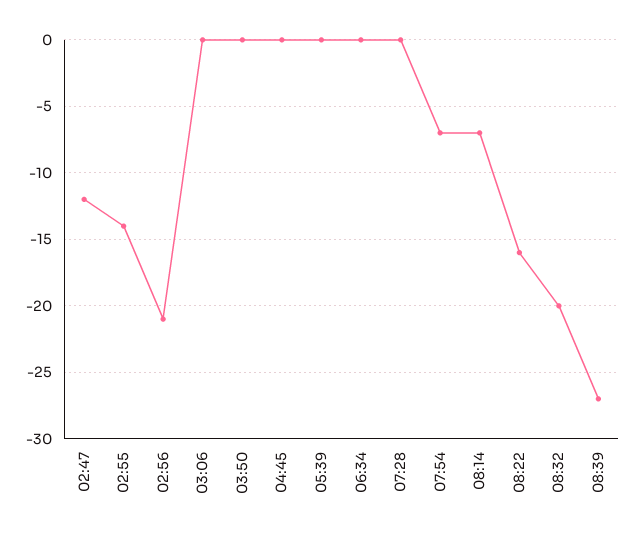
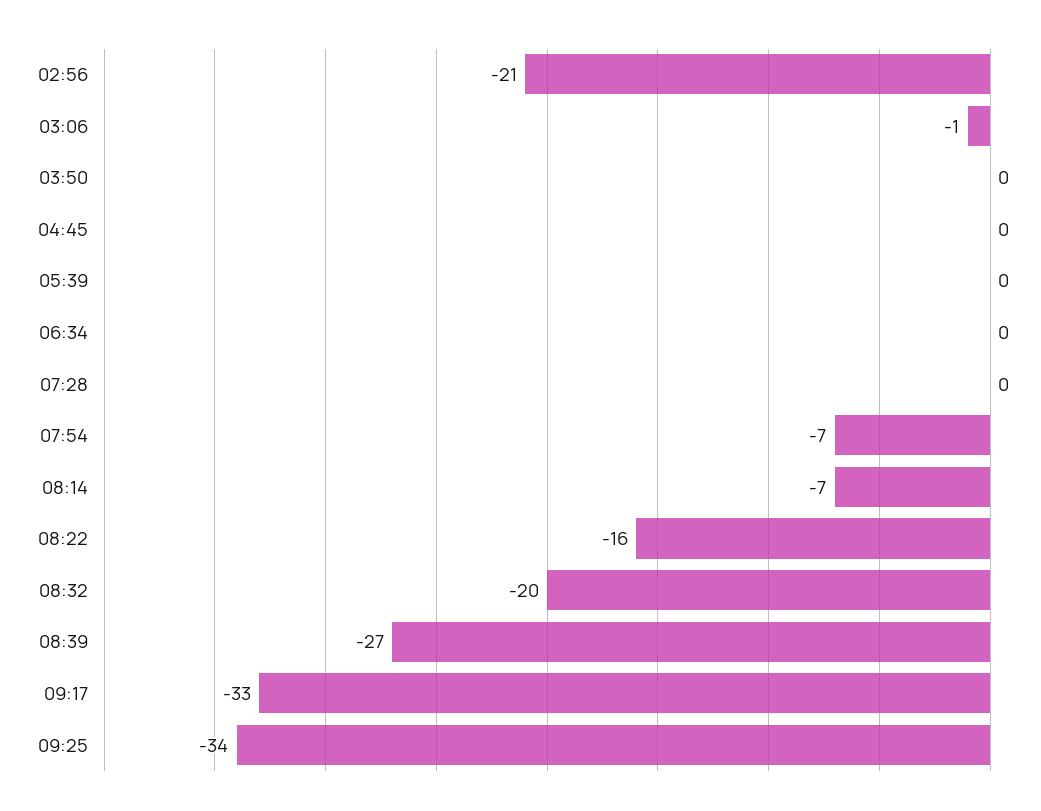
02:47: -12 -> none
02:55: -14 -> none
03:06: 0 -> -1
09:17: none -> -33
09:25: none -> -34

